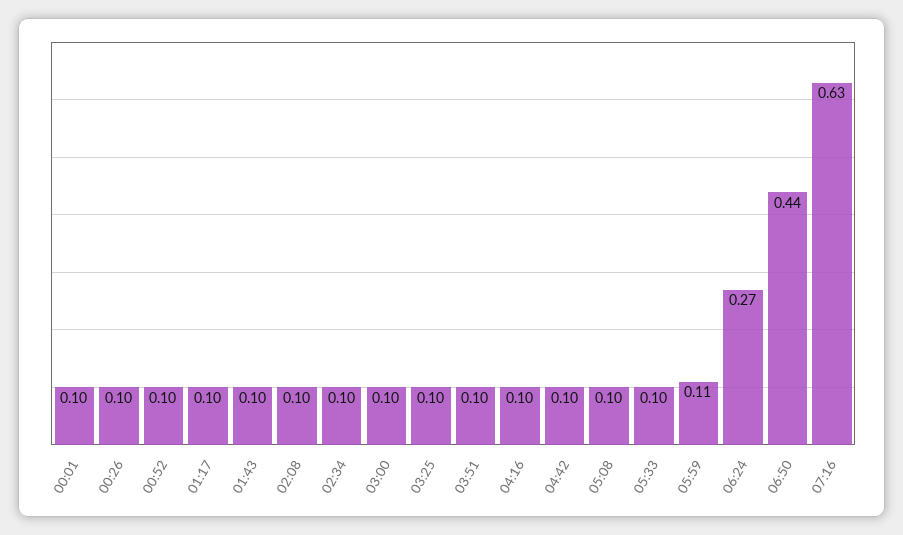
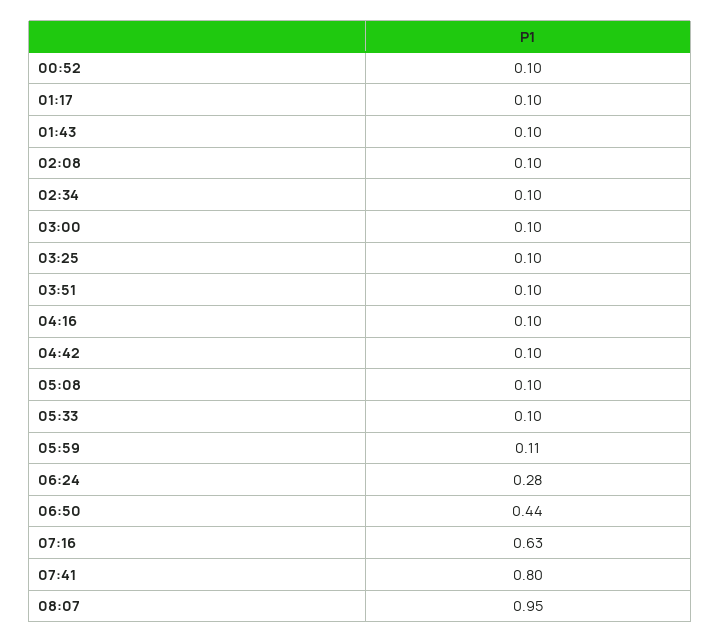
00:01: 0.1 -> none
00:26: 0.1 -> none
06:24: 0.27 -> 0.28
07:41: none -> 0.8
08:07: none -> 0.95

